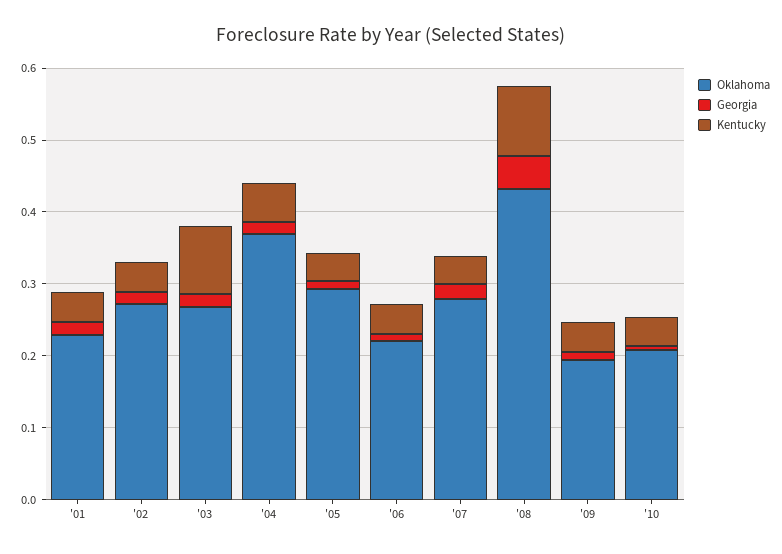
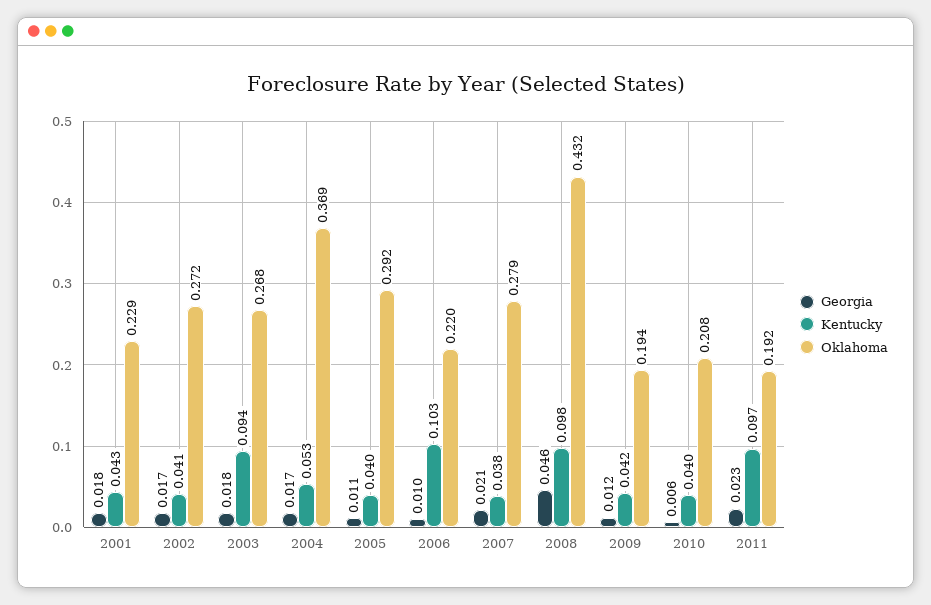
Kentucky, '06: 0.04 -> 0.103
Georgia, 2011: none -> 0.023
Kentucky, 2011: none -> 0.097
Oklahoma, 2011: none -> 0.192

